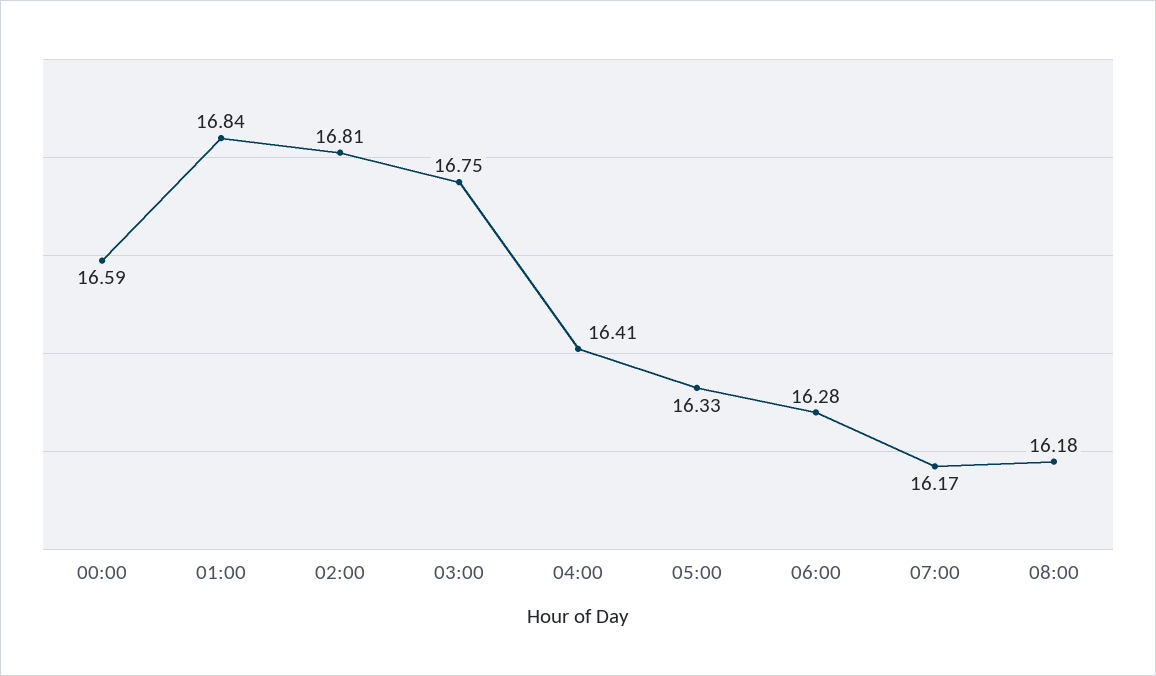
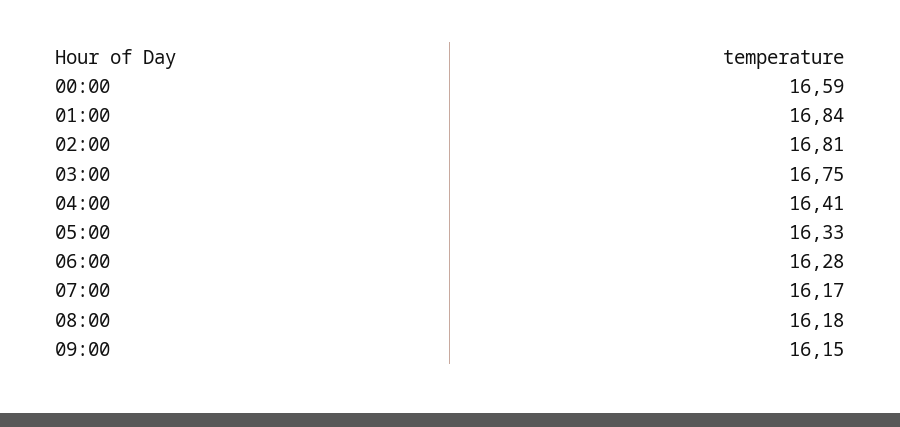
09:00: none -> 16.15

